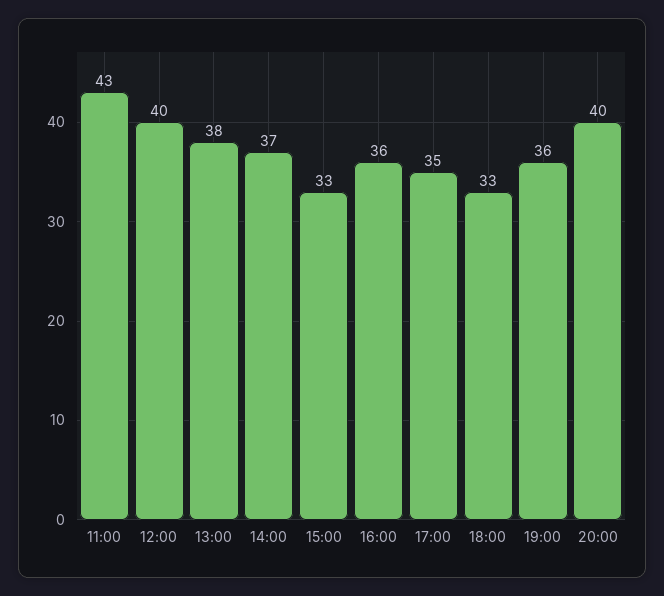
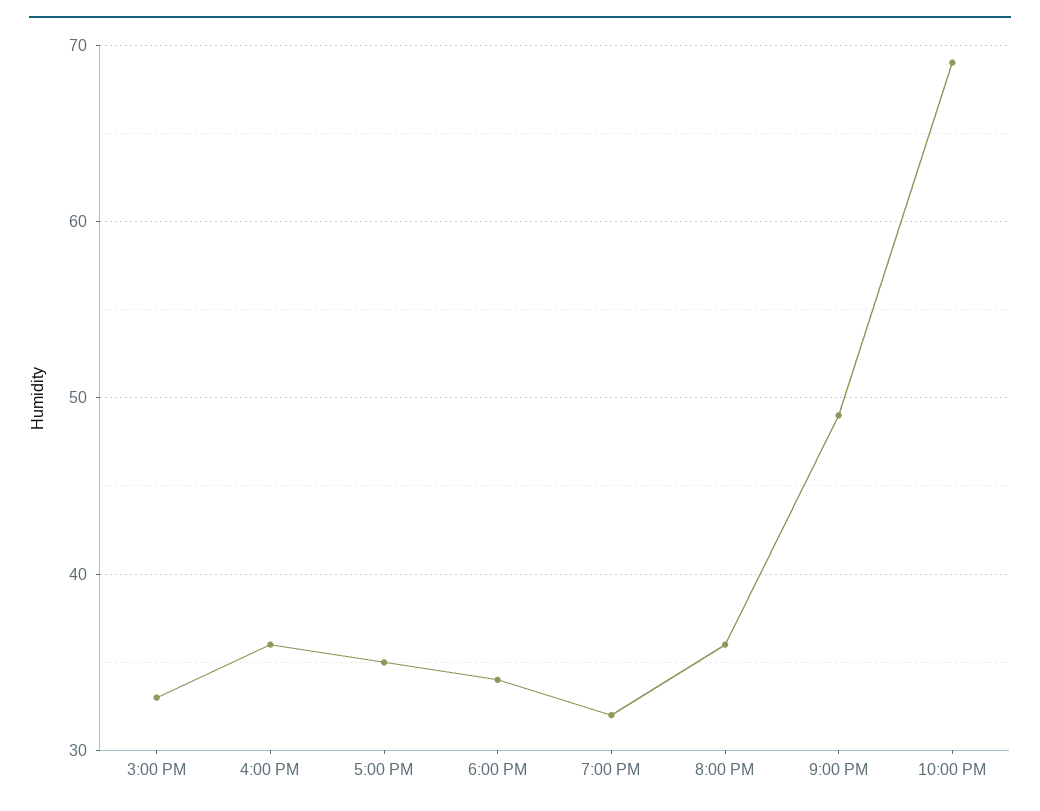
11:00: 43 -> none
12:00: 40 -> none
13:00: 38 -> none
14:00: 37 -> none
18:00: 33 -> 34
19:00: 36 -> 32
20:00: 40 -> 36
9:00 PM: none -> 49
10:00 PM: none -> 69

